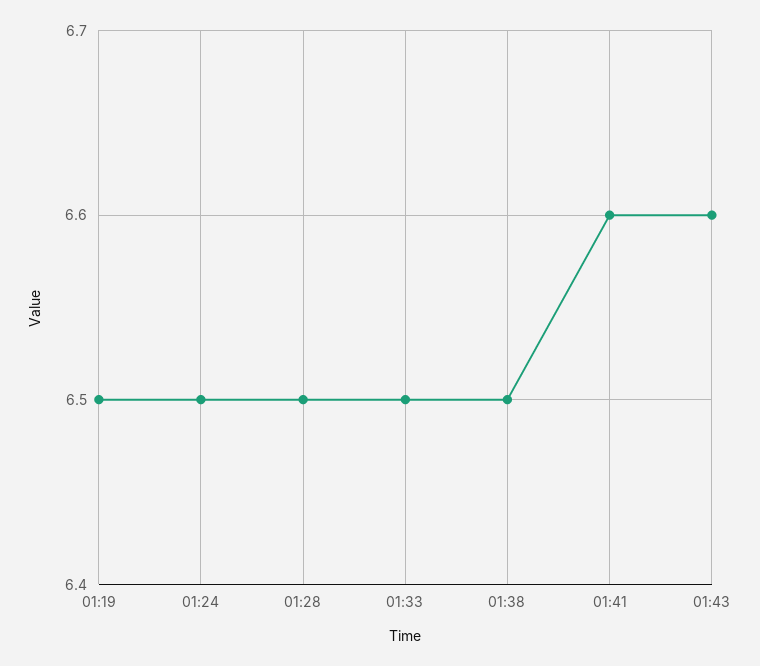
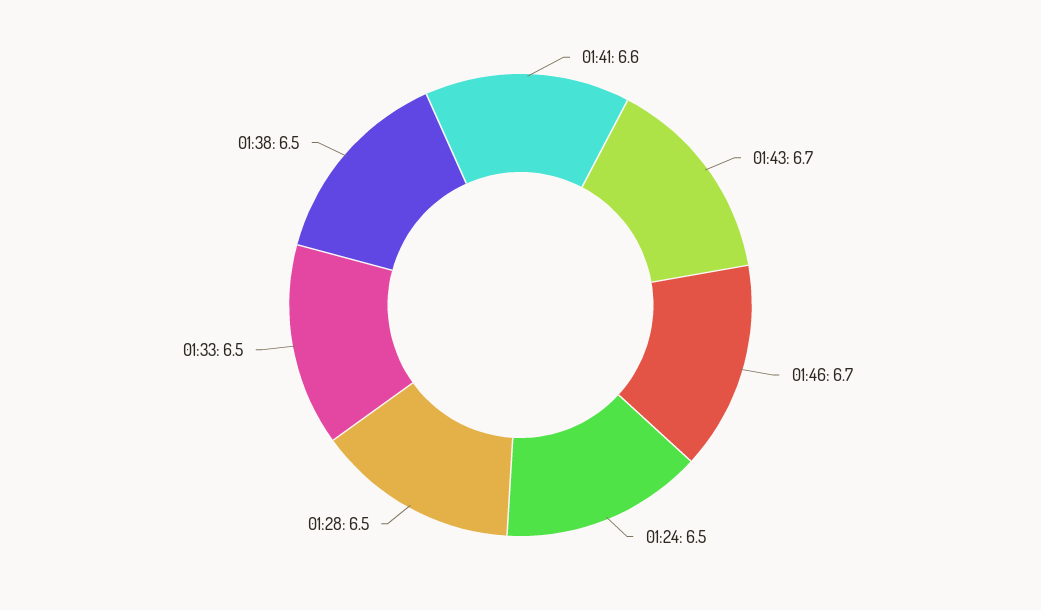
01:19: 6.5 -> none
01:43: 6.6 -> 6.7
01:46: none -> 6.7

